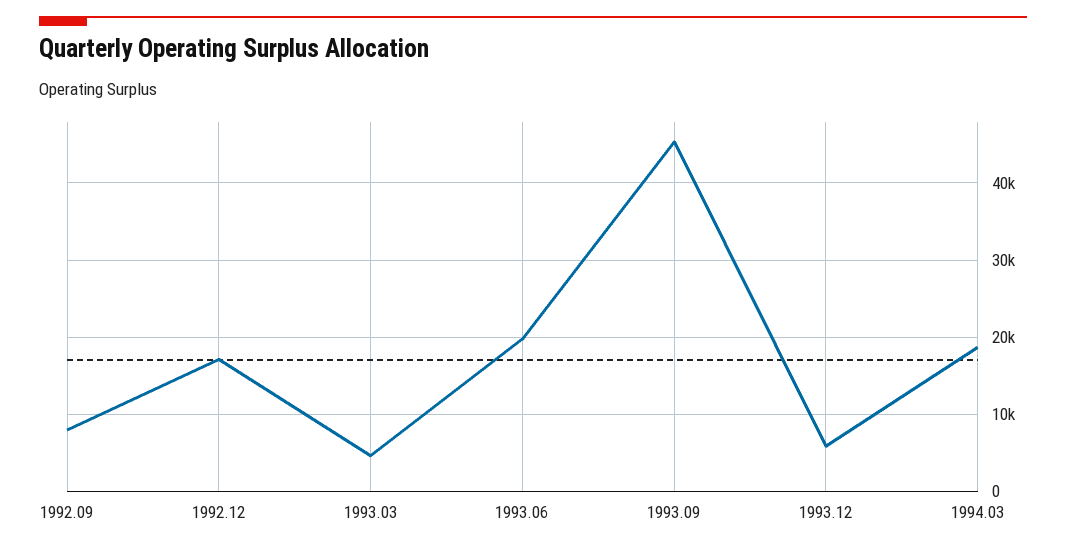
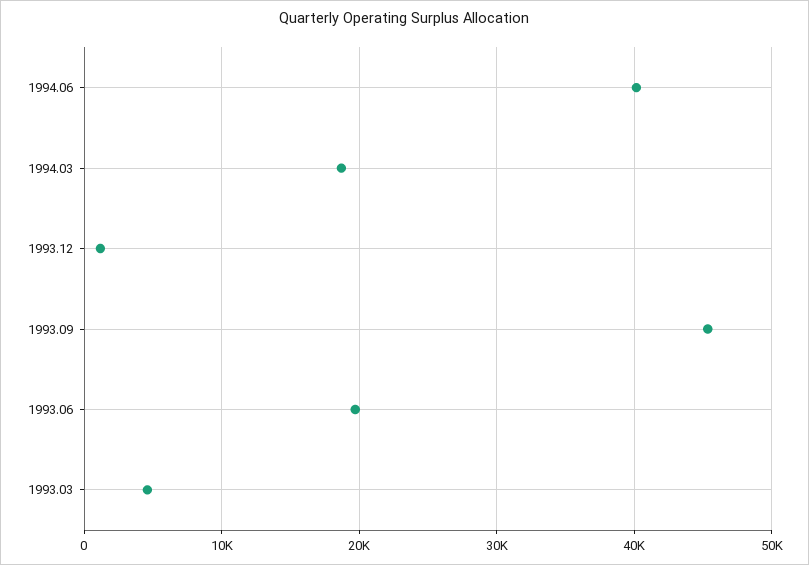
1992.09: 8000 -> none
1992.12: 17000 -> none
1993.12: 6000 -> 1000
1994.06: none -> 40000

